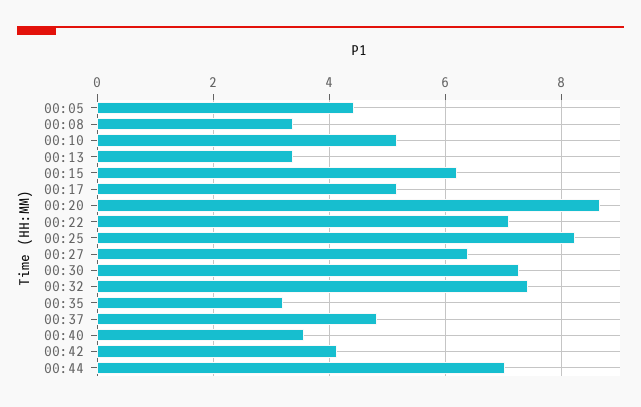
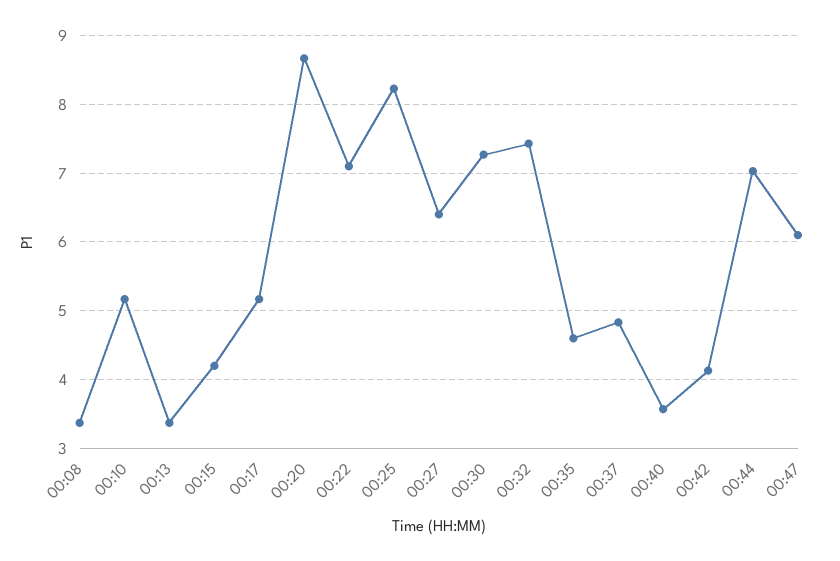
00:05: 4.4 -> none
00:15: 6.2 -> 4.2
00:35: 3.2 -> 4.6
00:47: none -> 6.1

